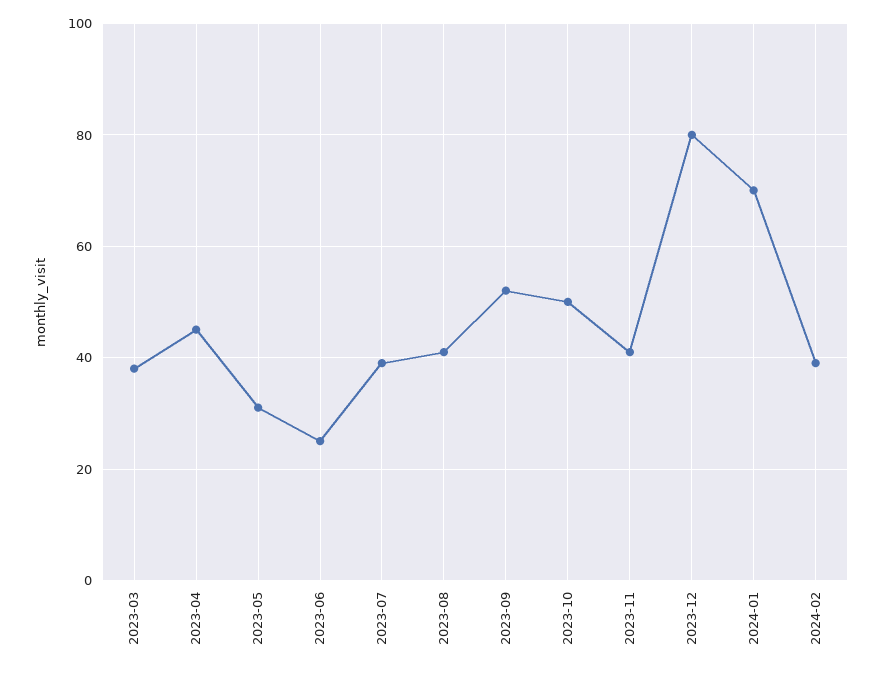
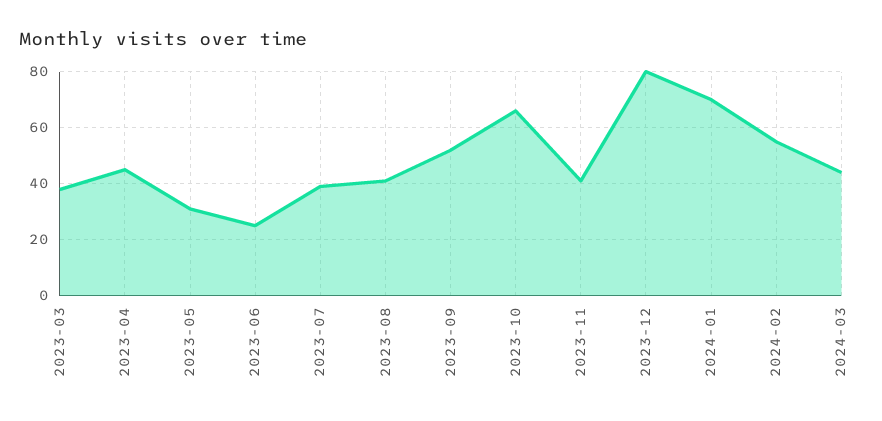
2023-10: 50 -> 65
2024-02: 40 -> 55
2024-03: none -> 45

